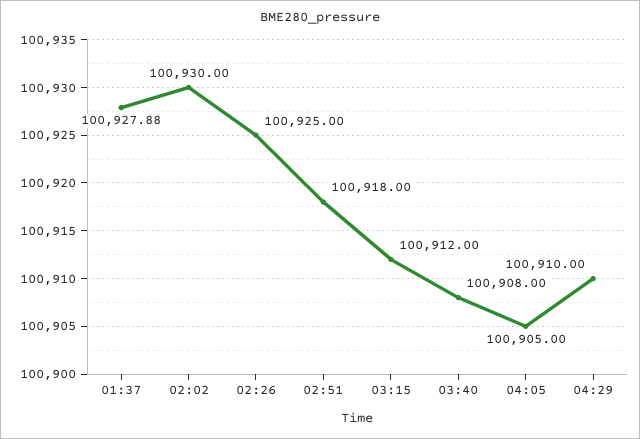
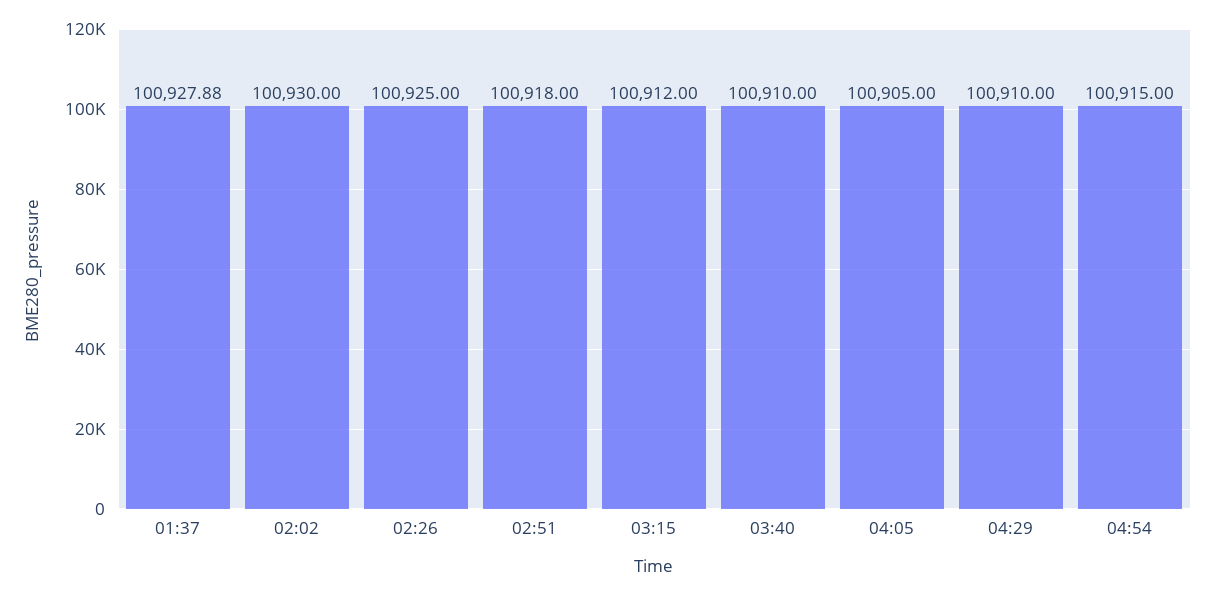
03:40: 100908 -> 100910
04:54: none -> 100915

